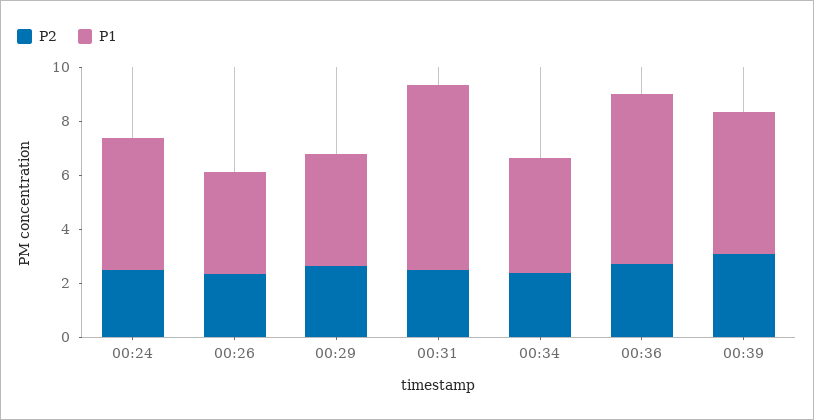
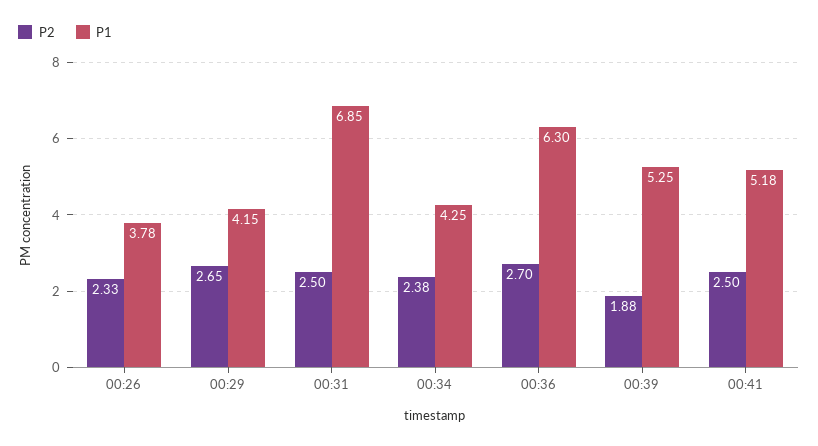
P2, 00:24: 2.5 -> none
P1, 00:24: 5 -> none
P2, 00:39: 3 -> 1.88
P2, 00:41: none -> 2.5
P1, 00:41: none -> 5.18

